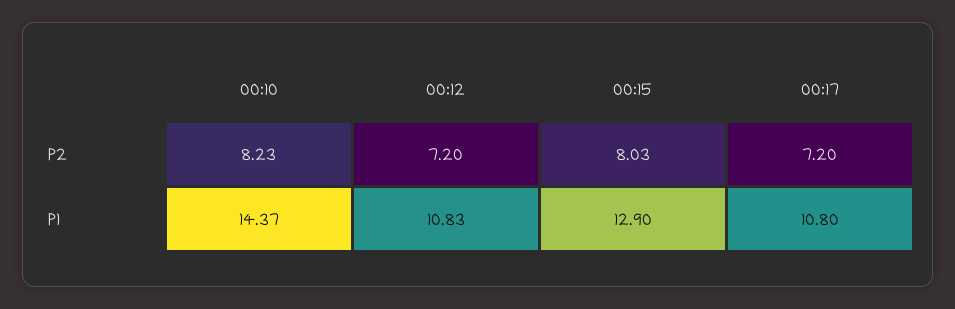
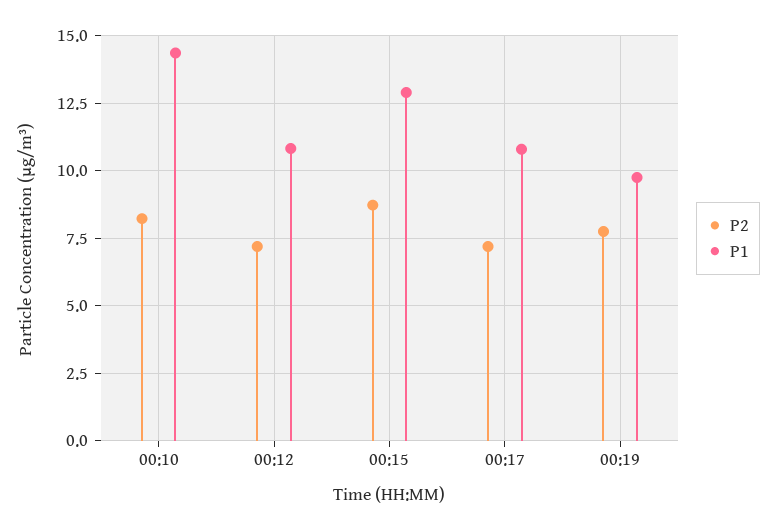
P2, 00:15: 8.03 -> 8.75
P2, 00:19: none -> 7.75
P1, 00:19: none -> 9.75

